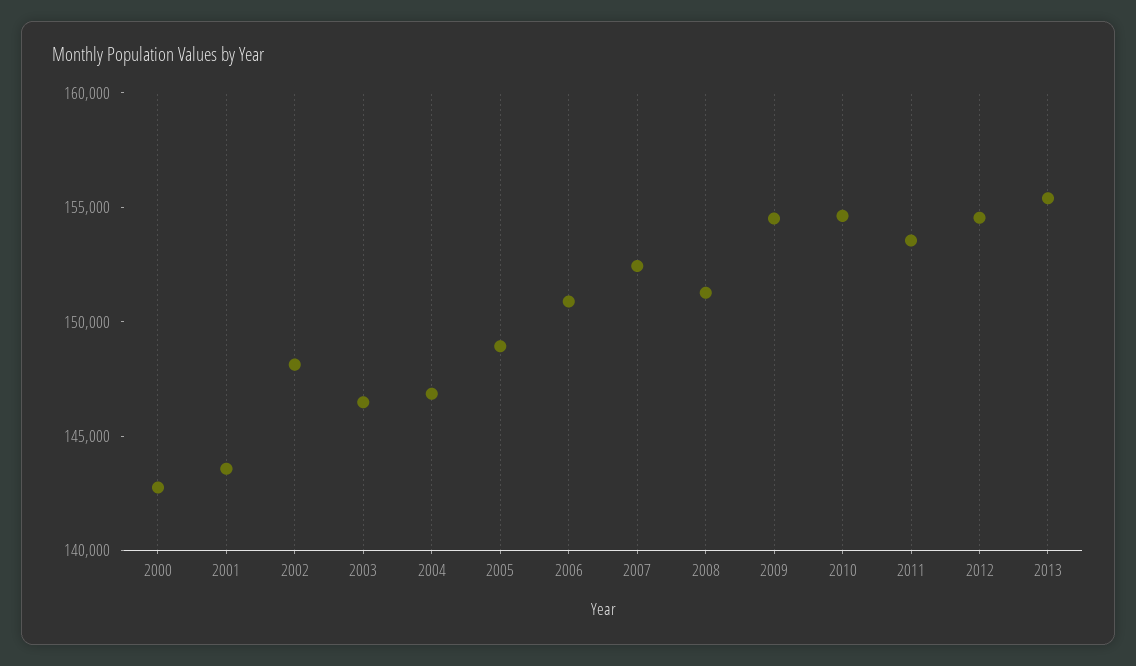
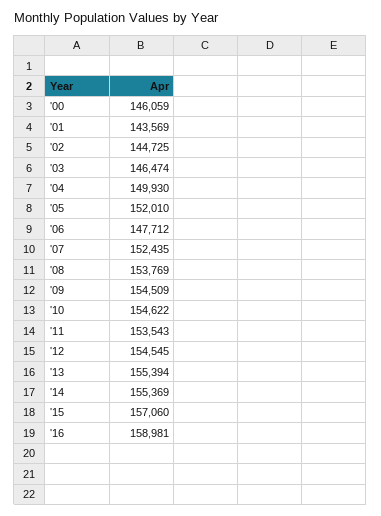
2000: 143000 -> 146059
2002: 148000 -> 144725
2004: 147000 -> 149930
2005: 149000 -> 152010
2006: 151000 -> 147712
2008: 151000 -> 153769
'14: none -> 155369
'15: none -> 157060
'16: none -> 158981

